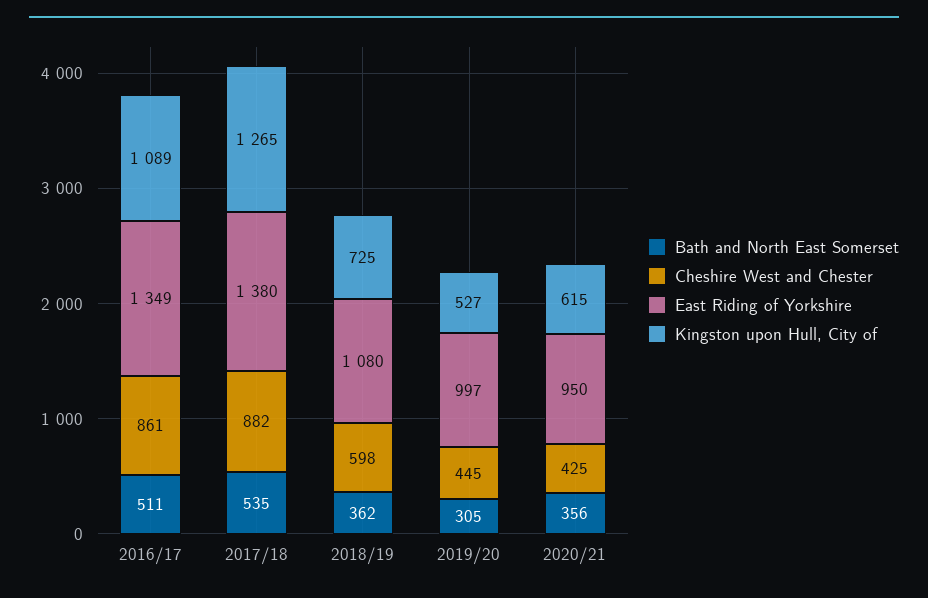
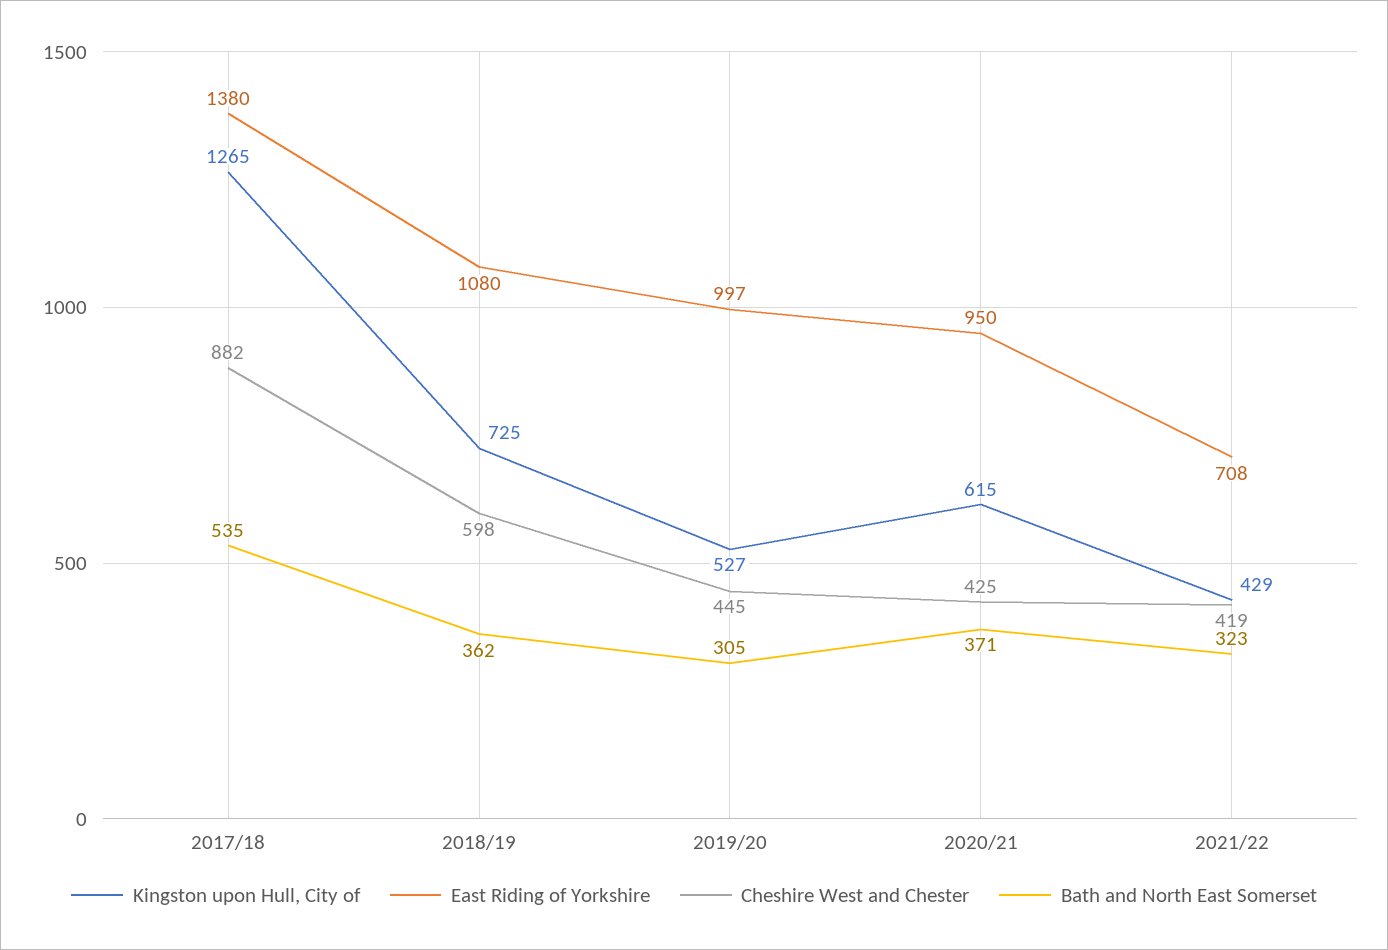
Bath and North East Somerset, 2016/17: 511 -> none
Cheshire West and Chester, 2016/17: 861 -> none
East Riding of Yorkshire, 2016/17: 1349 -> none
Kingston upon Hull, City of, 2016/17: 1089 -> none
Bath and North East Somerset, 2020/21: 356 -> 371
Kingston upon Hull, City of, 2021/22: none -> 429
East Riding of Yorkshire, 2021/22: none -> 708
Cheshire West and Chester, 2021/22: none -> 419
Bath and North East Somerset, 2021/22: none -> 323

